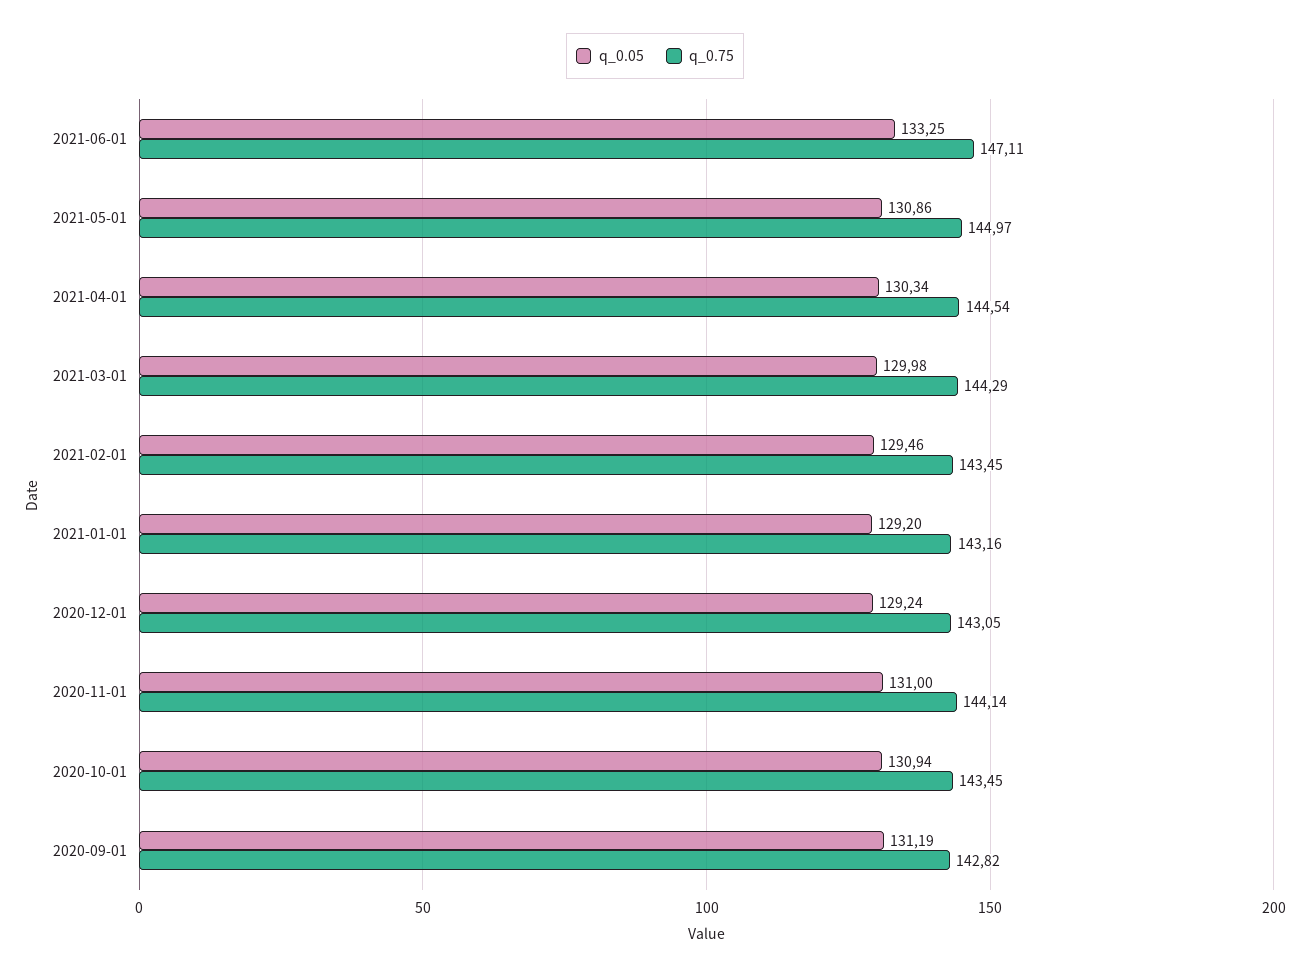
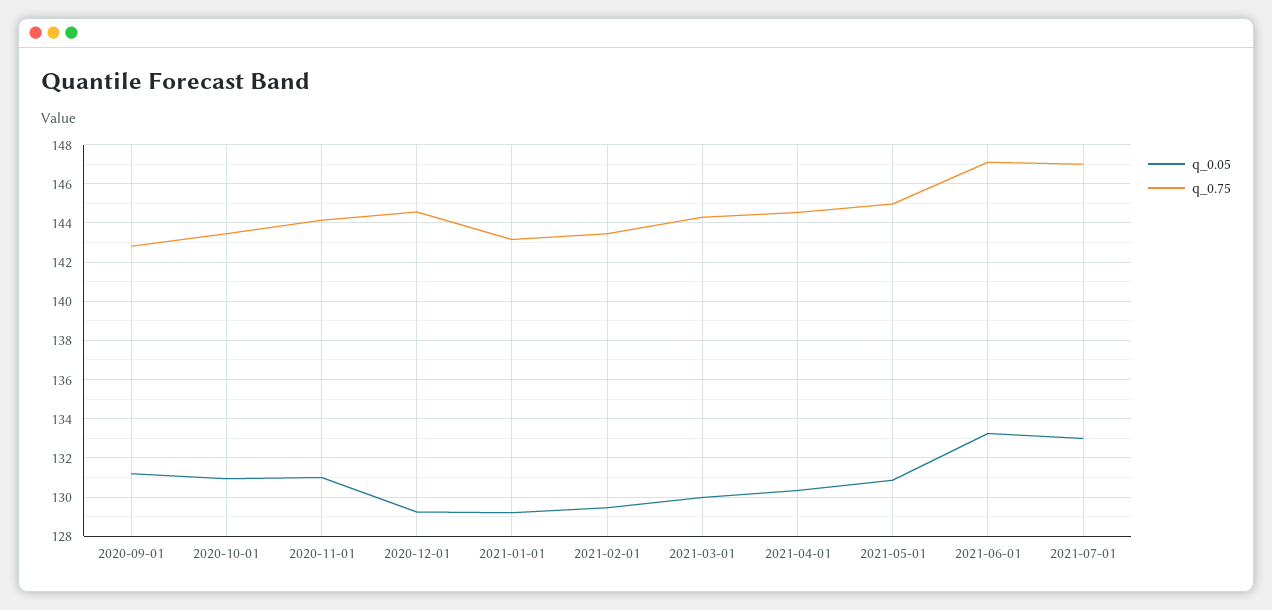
q_0.75, 2020-12-01: 143.05 -> 144.5
q_0.05, 2021-07-01: none -> 133
q_0.75, 2021-07-01: none -> 147

